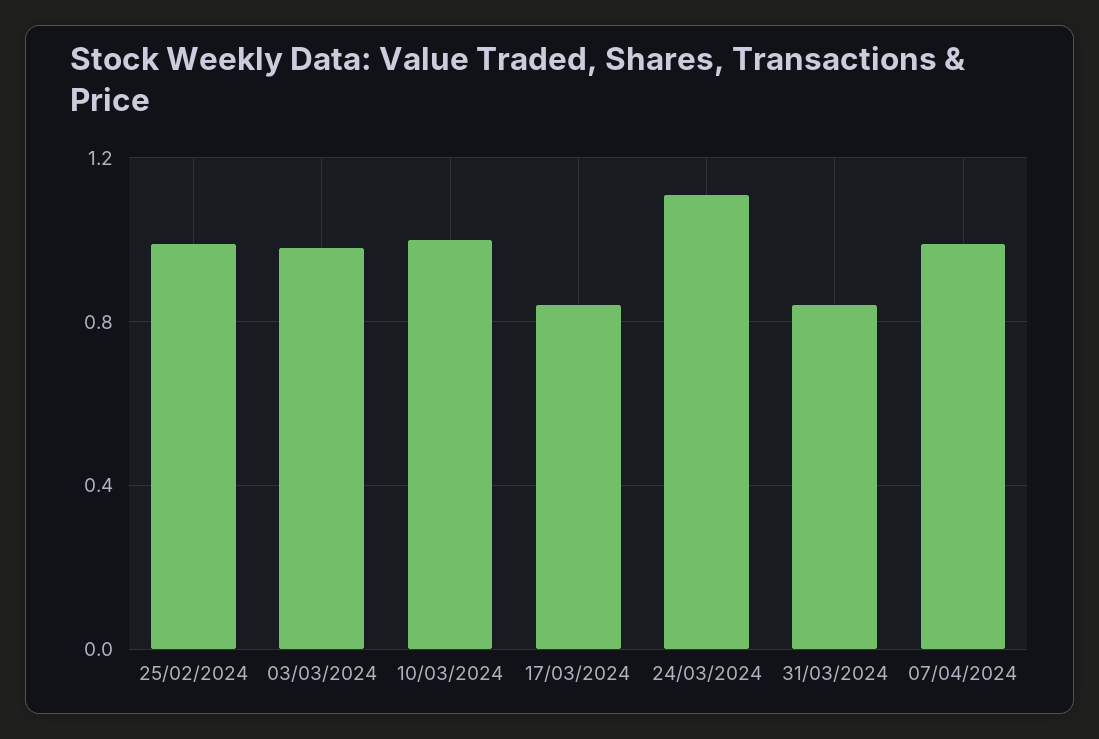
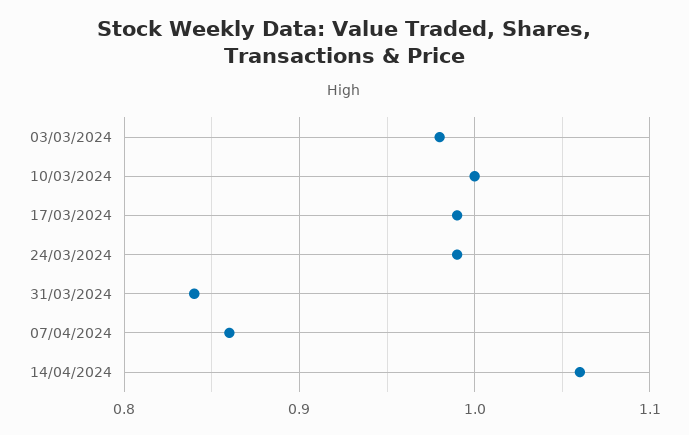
25/02/2024: 1 -> none
17/03/2024: 0.85 -> 0.99
24/03/2024: 1.1 -> 0.99
07/04/2024: 1 -> 0.86
14/04/2024: none -> 1.06

